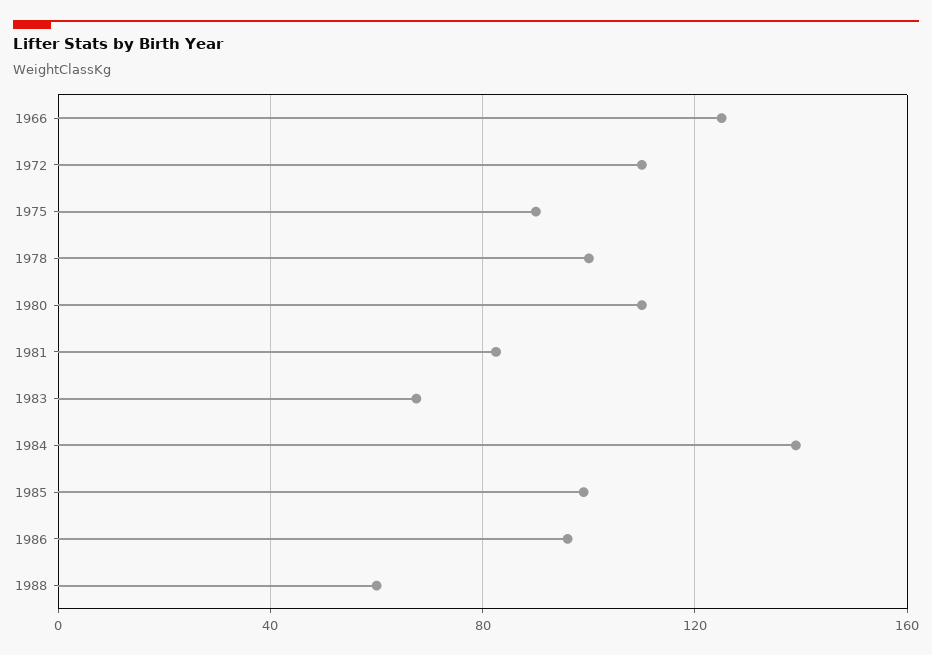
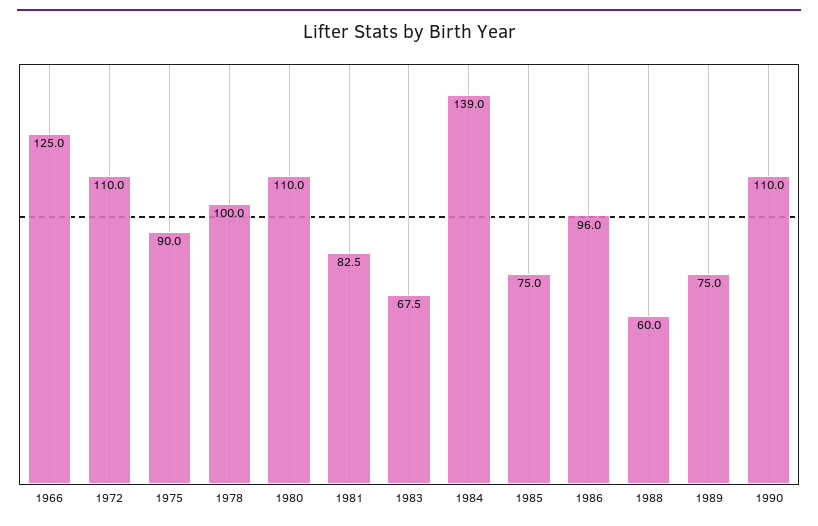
1985: 100 -> 75
1989: none -> 75
1990: none -> 110

